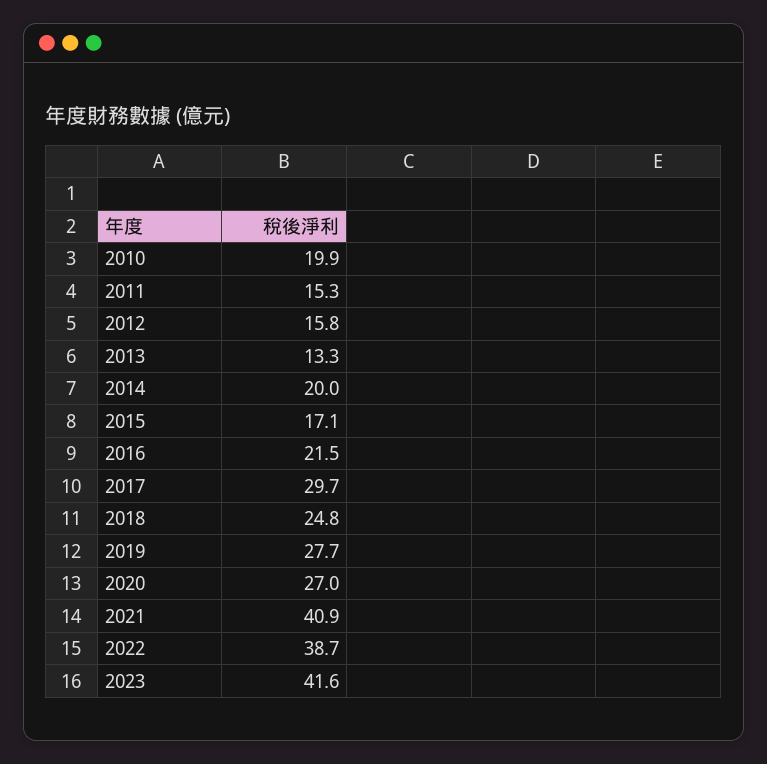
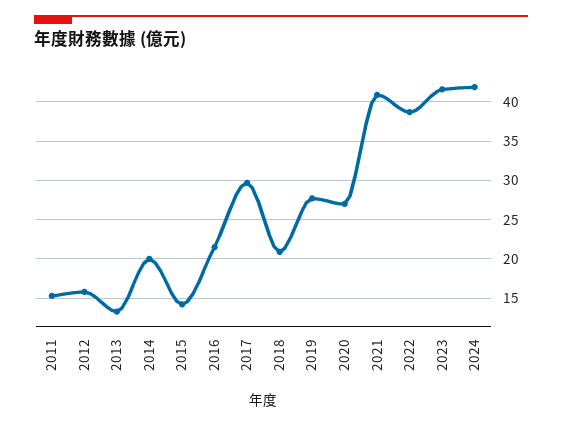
2010: 19.9 -> none
2015: 17.1 -> 14
2018: 24.8 -> 21
2024: none -> 42

